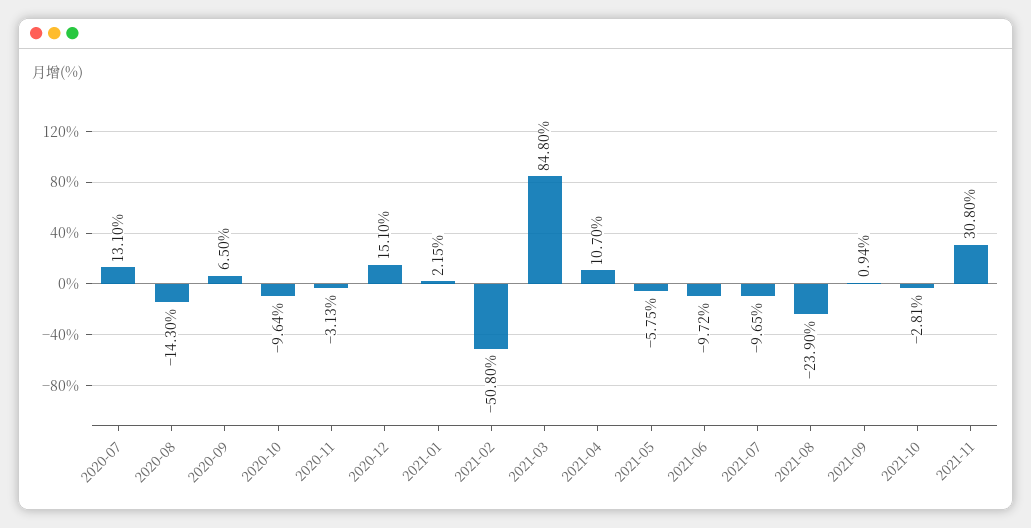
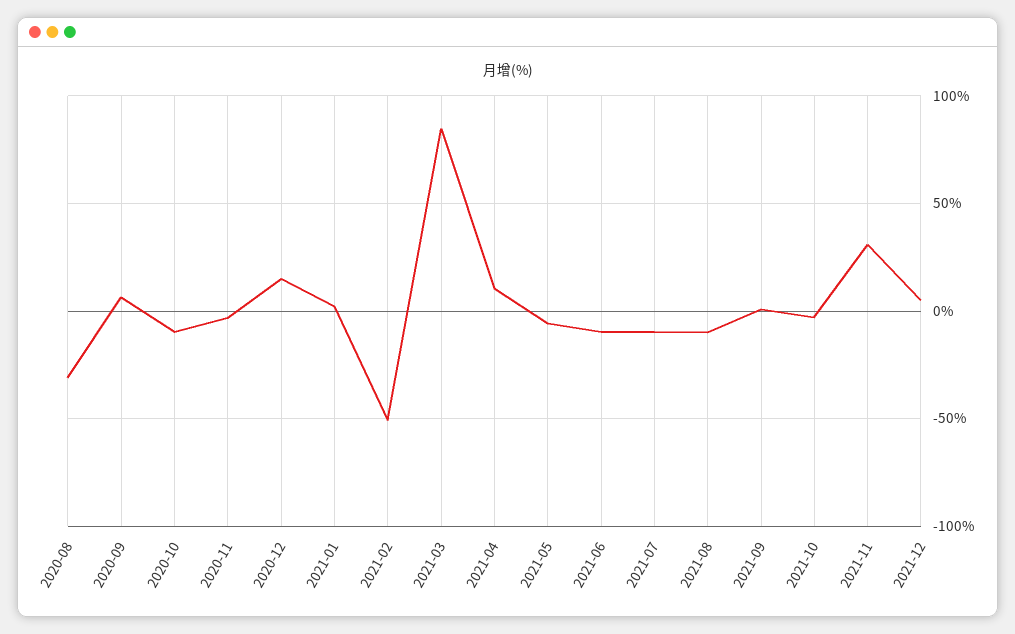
2020-07: 13.1 -> none
2020-08: -14.3 -> -30
2021-08: -23.9 -> -10
2021-12: none -> 5

